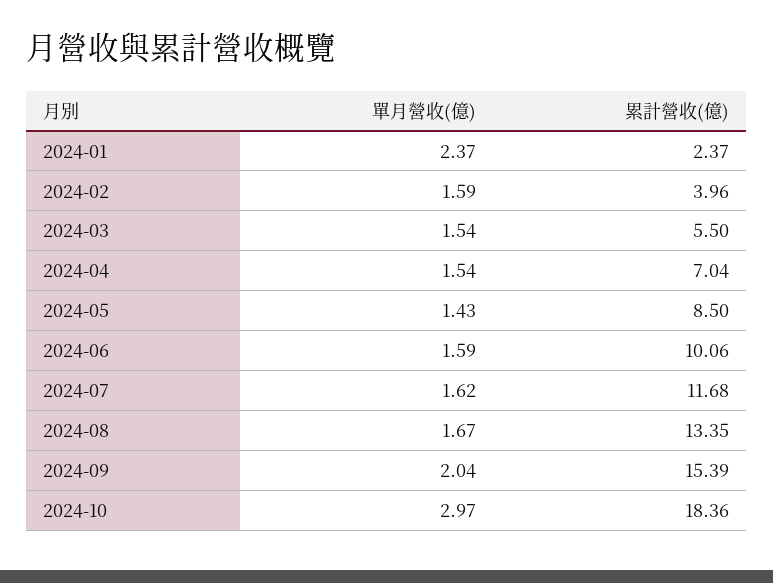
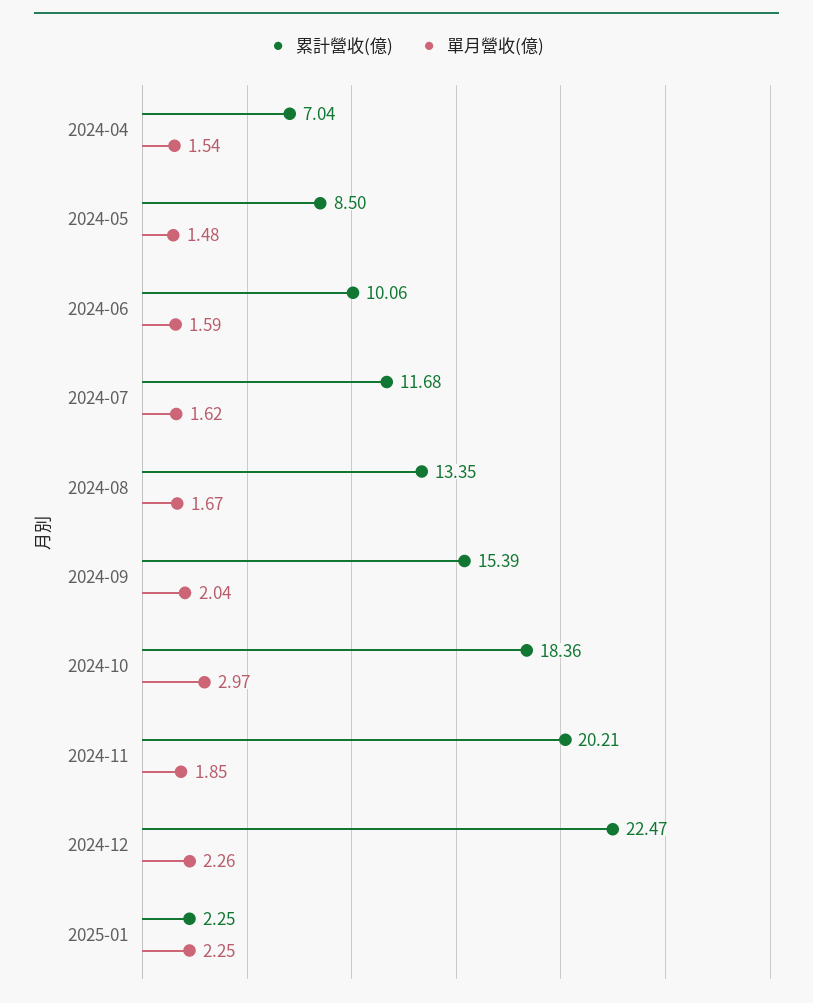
單月營收(億), 2024-01: 2.37 -> none
累計營收(億), 2024-01: 2.37 -> none
單月營收(億), 2024-02: 1.59 -> none
累計營收(億), 2024-02: 3.96 -> none
單月營收(億), 2024-03: 1.54 -> none
累計營收(億), 2024-03: 5.5 -> none
單月營收(億), 2024-05: 1.43 -> 1.48
累計營收(億), 2024-11: none -> 20.21
單月營收(億), 2024-11: none -> 1.85
累計營收(億), 2024-12: none -> 22.47
單月營收(億), 2024-12: none -> 2.26
累計營收(億), 2025-01: none -> 2.25
單月營收(億), 2025-01: none -> 2.25

